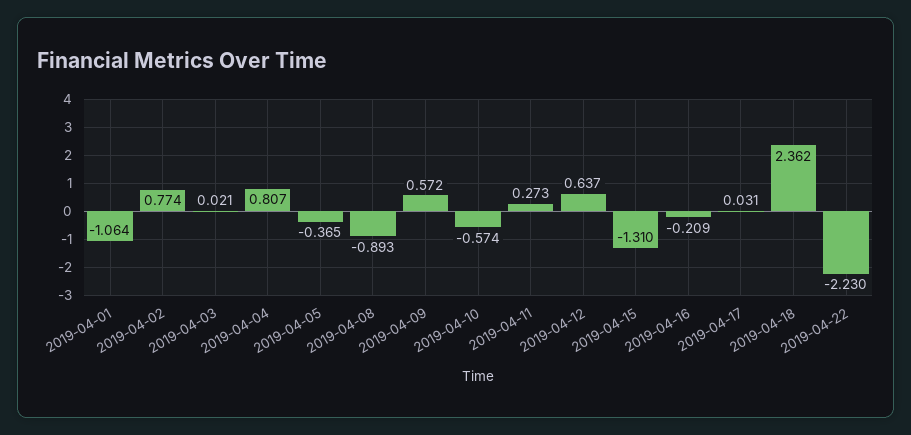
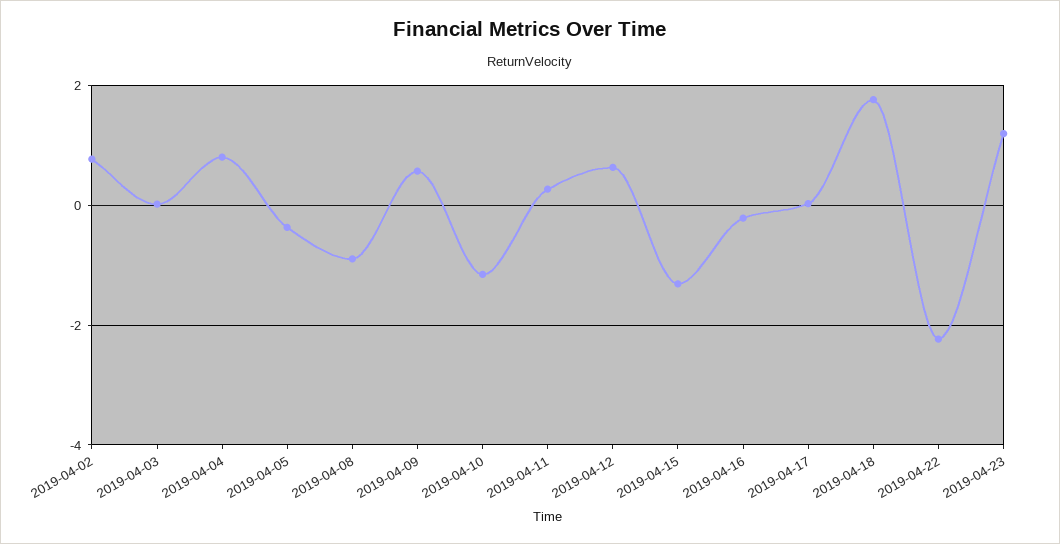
2019-04-01: -1.064 -> none
2019-04-10: -0.574 -> -1.2
2019-04-18: 2.362 -> 1.8
2019-04-23: none -> 1.2

